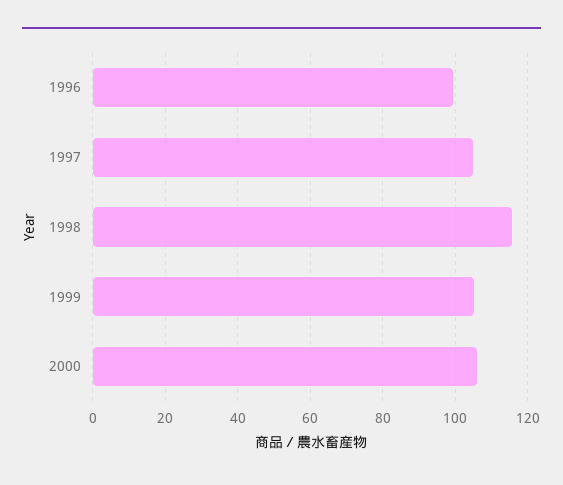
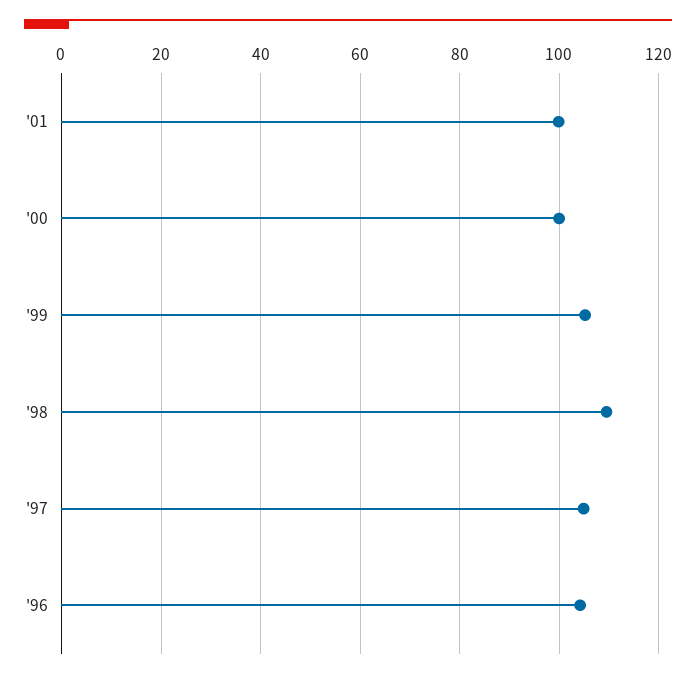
1996: 100 -> 104
1998: 116 -> 110
2000: 106 -> 100
'01: none -> 100

